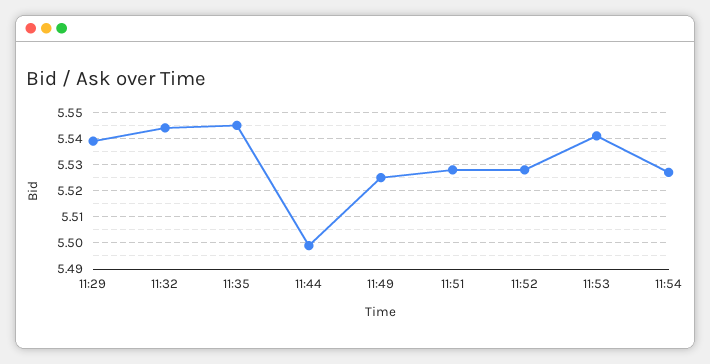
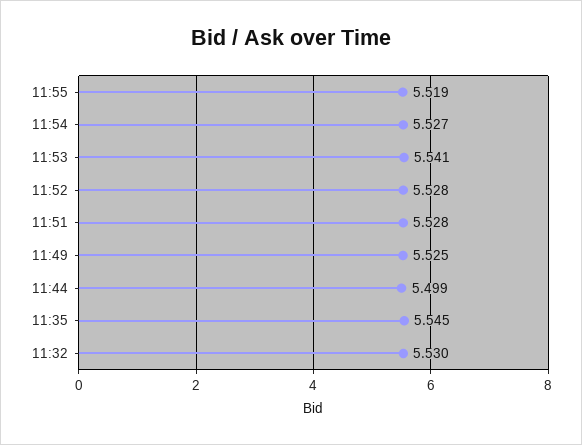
11:29: 5.54 -> none
11:32: 5.545 -> 5.53
11:55: none -> 5.519

